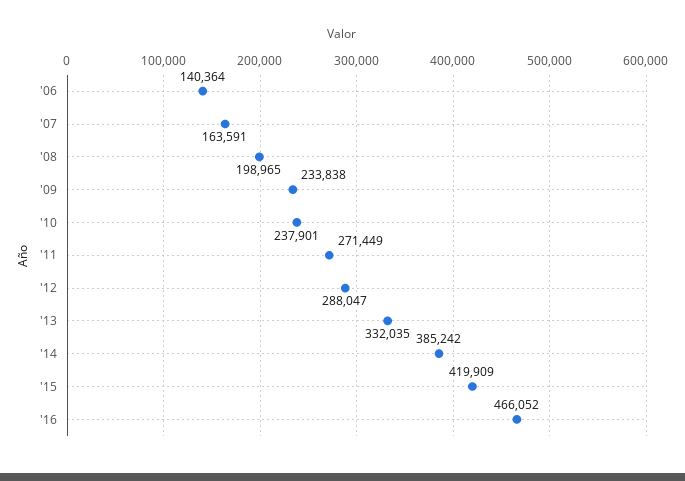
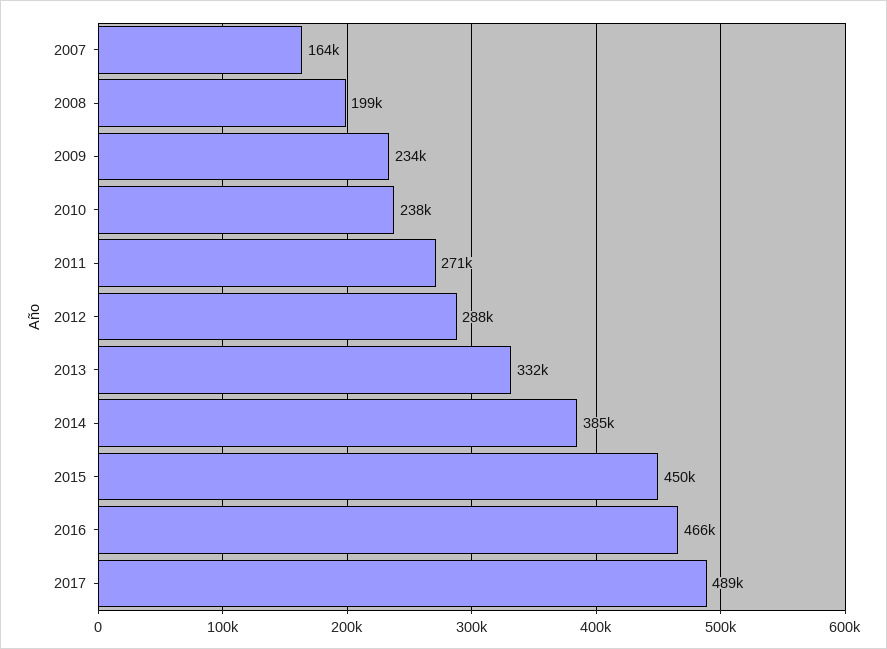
'06: 140364 -> none
'15: 419909 -> 450000
2017: none -> 489000

